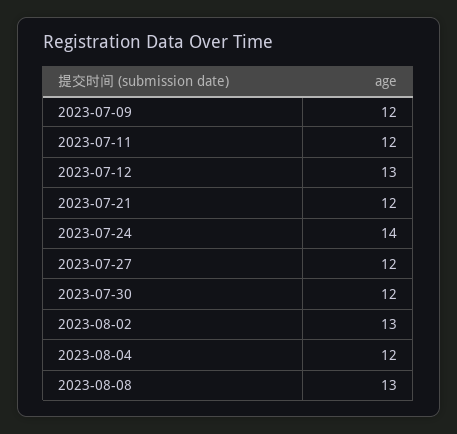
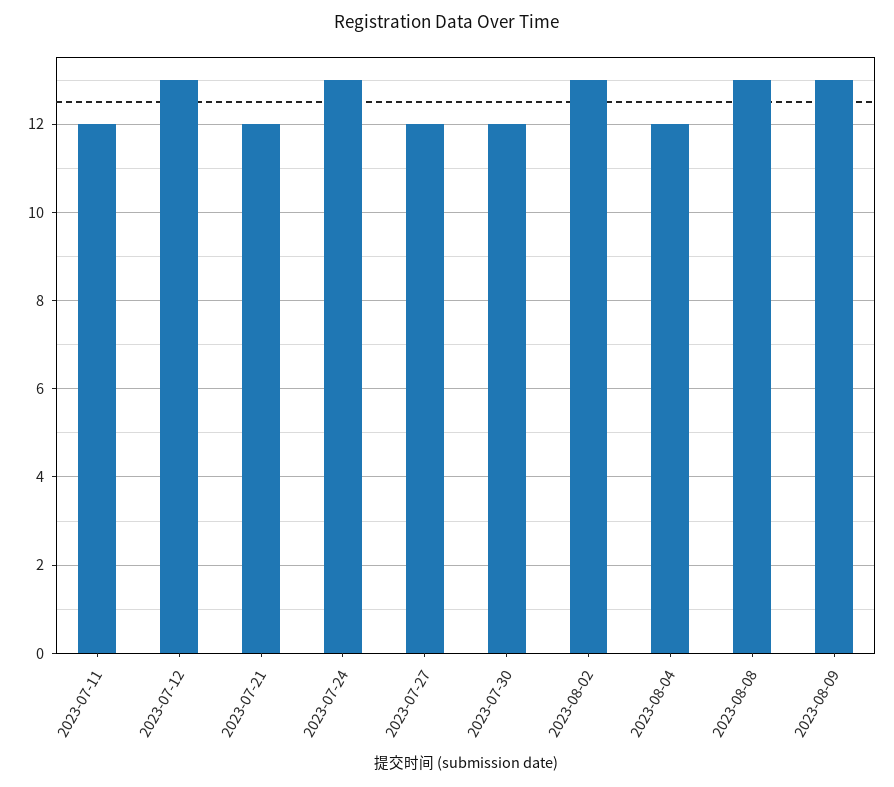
2023-07-09: 12 -> none
2023-07-24: 14 -> 13
2023-08-09: none -> 13

